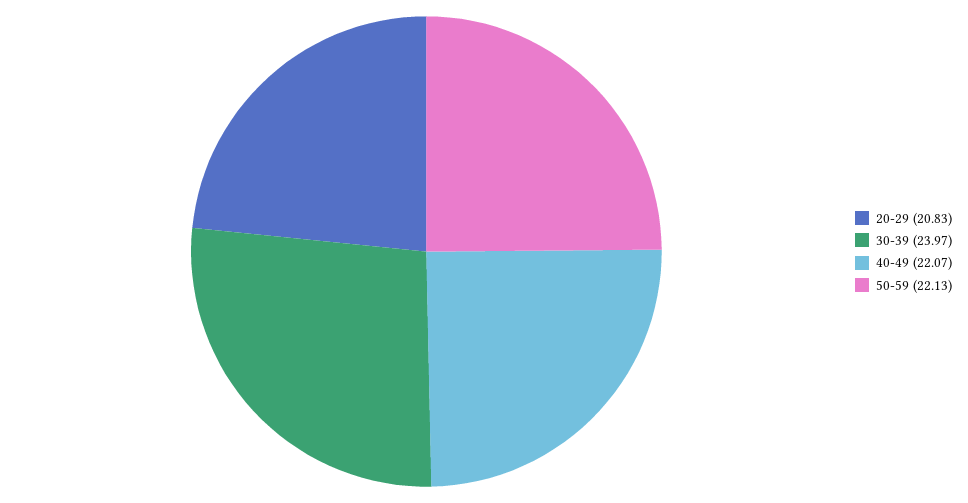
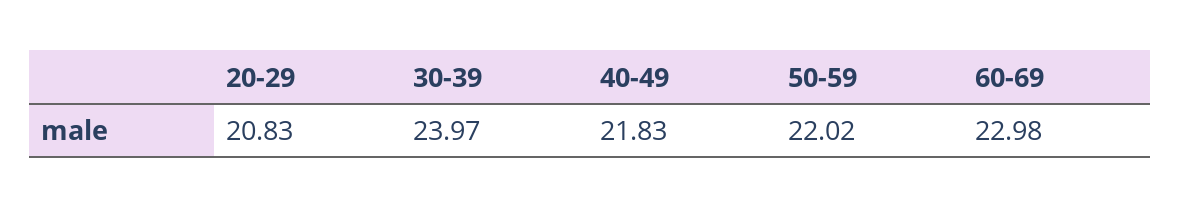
40-49: 22.07 -> 21.83
50-59: 22.13 -> 22.02
60-69: none -> 22.98

